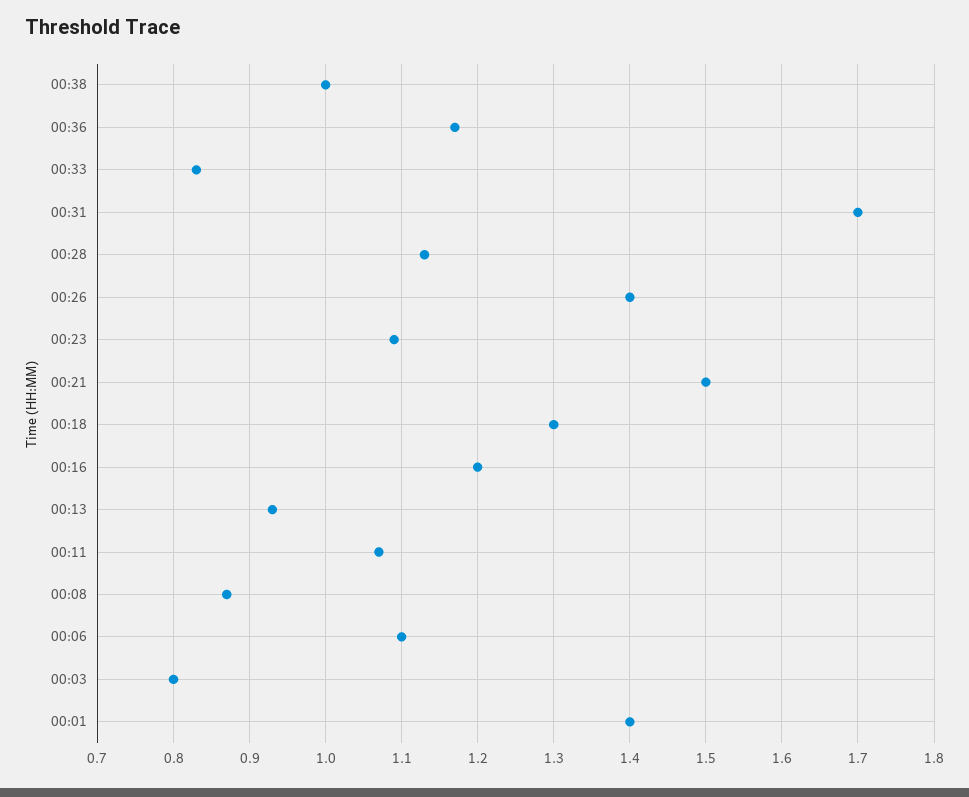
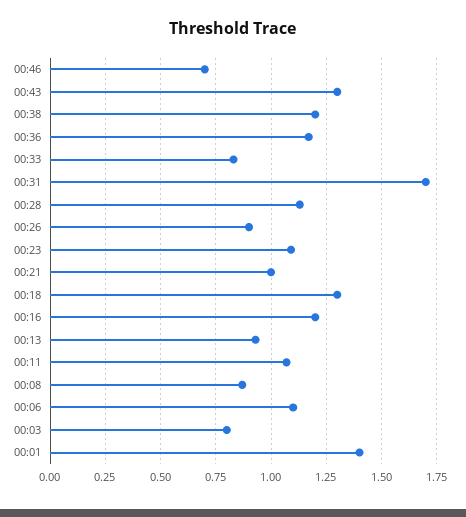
00:38: 1 -> 1.2
00:26: 1.4 -> 0.9
00:21: 1.5 -> 1
00:46: none -> 0.7
00:43: none -> 1.3

